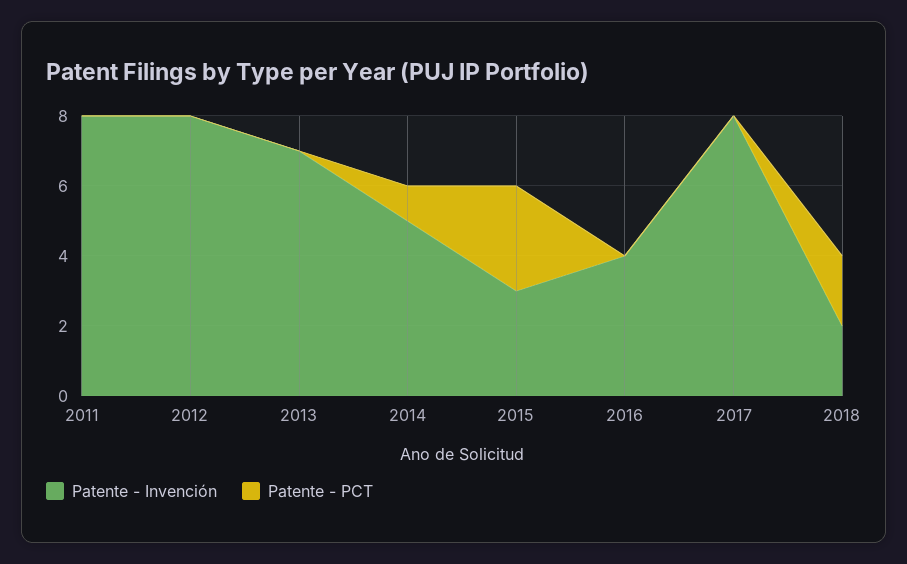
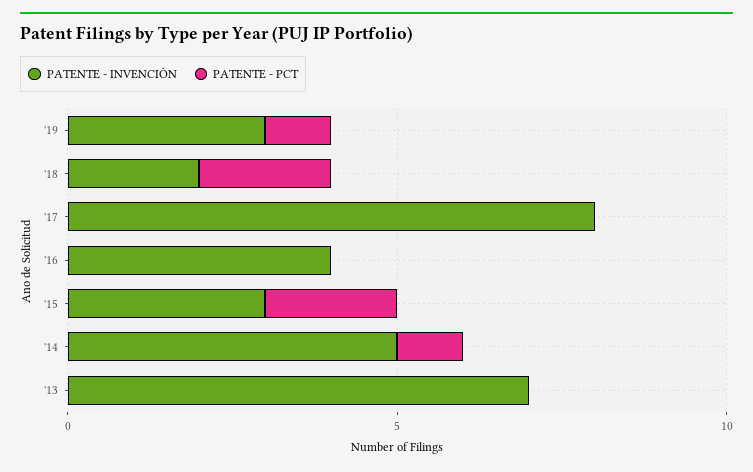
Patente - Invención, 2011: 8 -> none
Patente - PCT, 2011: 0 -> none
Patente - Invención, 2012: 8 -> none
Patente - PCT, 2012: 0 -> none
Patente - PCT, 2015: 3 -> 2
Patente - Invención, '19: none -> 3
Patente - PCT, '19: none -> 1

